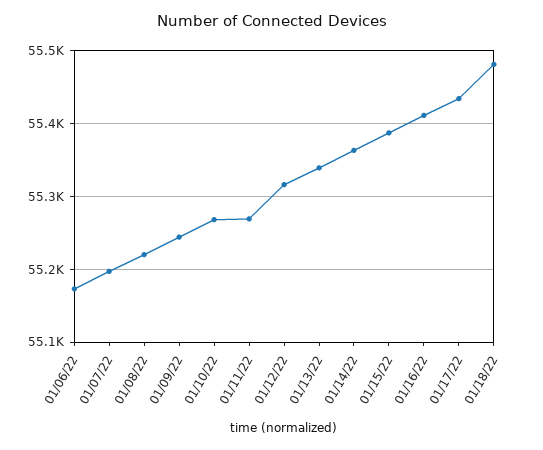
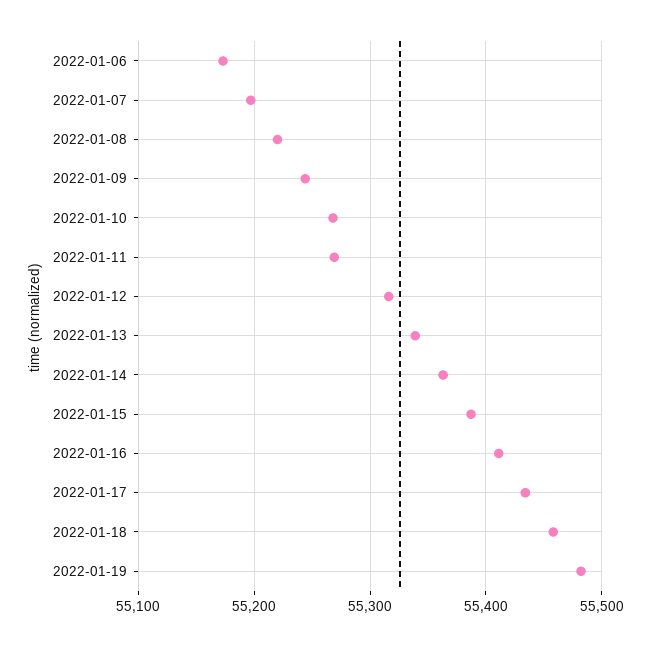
01/18/22: 55480 -> 55460
2022-01-19: none -> 55480

